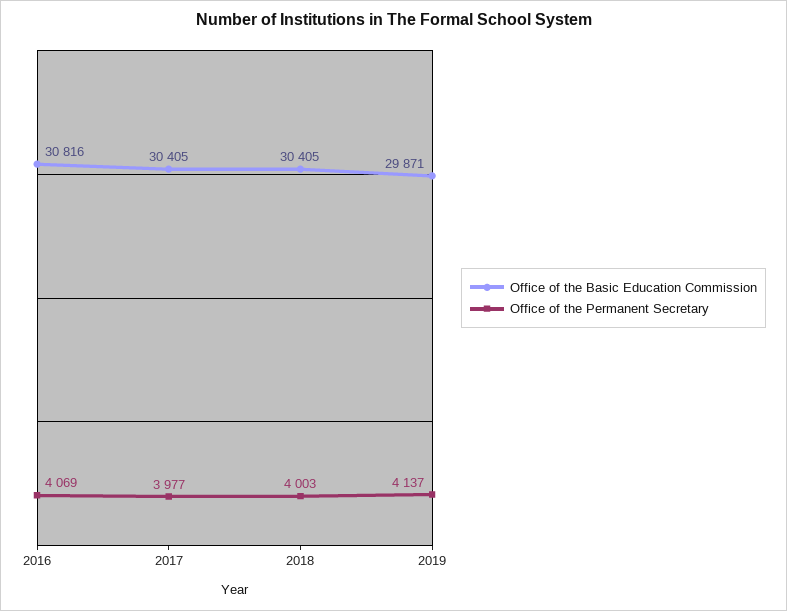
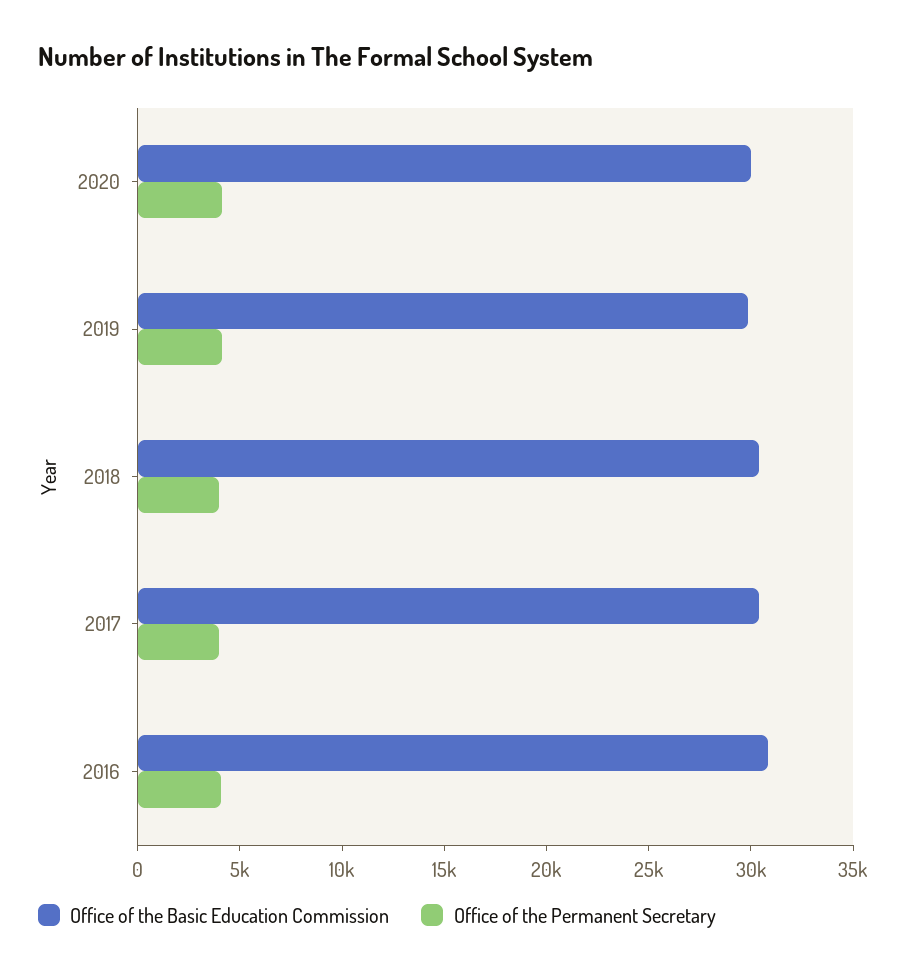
Office of the Basic Education Commission, 2020: none -> 30000
Office of the Permanent Secretary, 2020: none -> 4000

